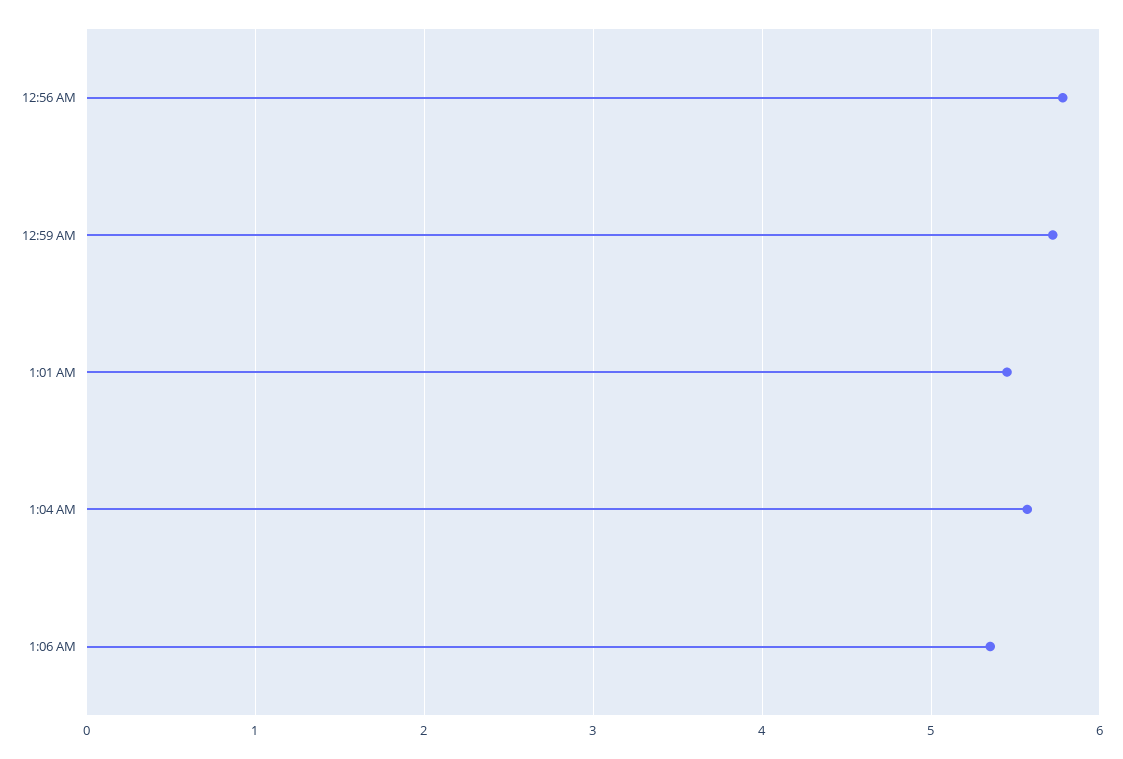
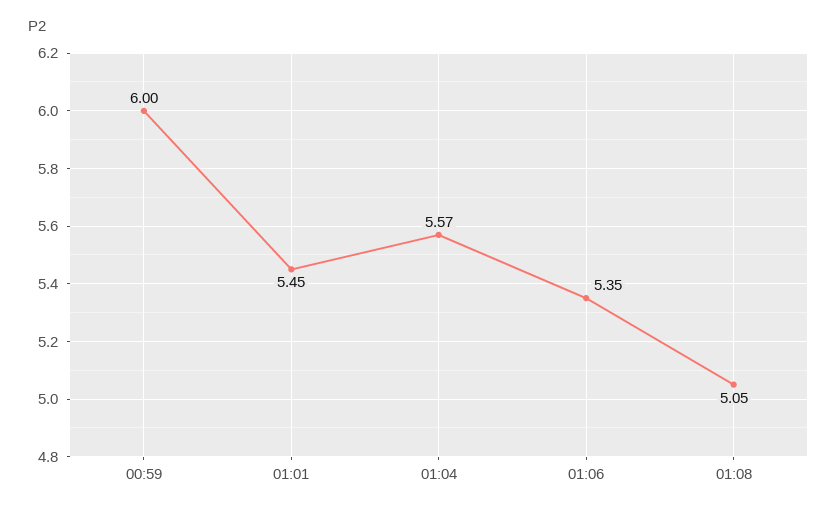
12:56 AM: 5.8 -> none
12:59 AM: 5.7 -> 6
01:08: none -> 5.05

